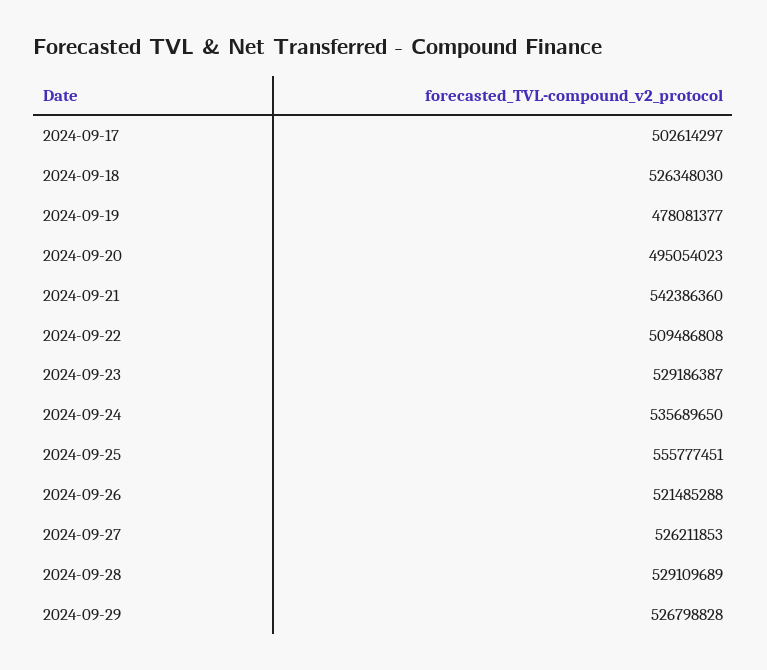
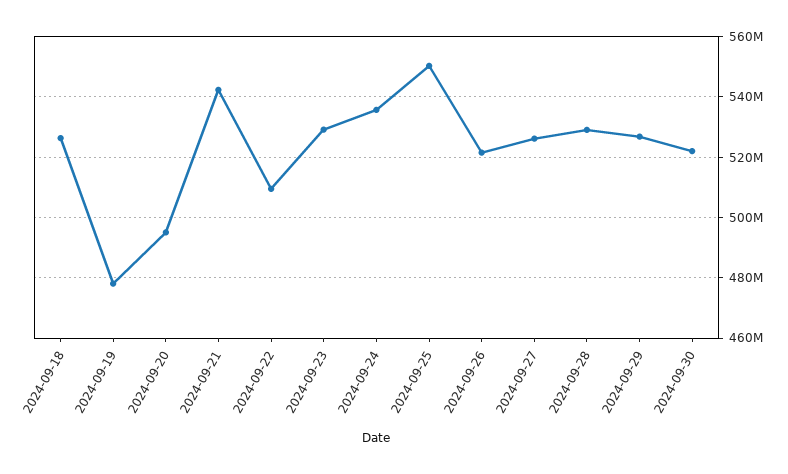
2024-09-17: 502614297 -> none
2024-09-25: 555777451 -> 550000000
2024-09-30: none -> 522000000

